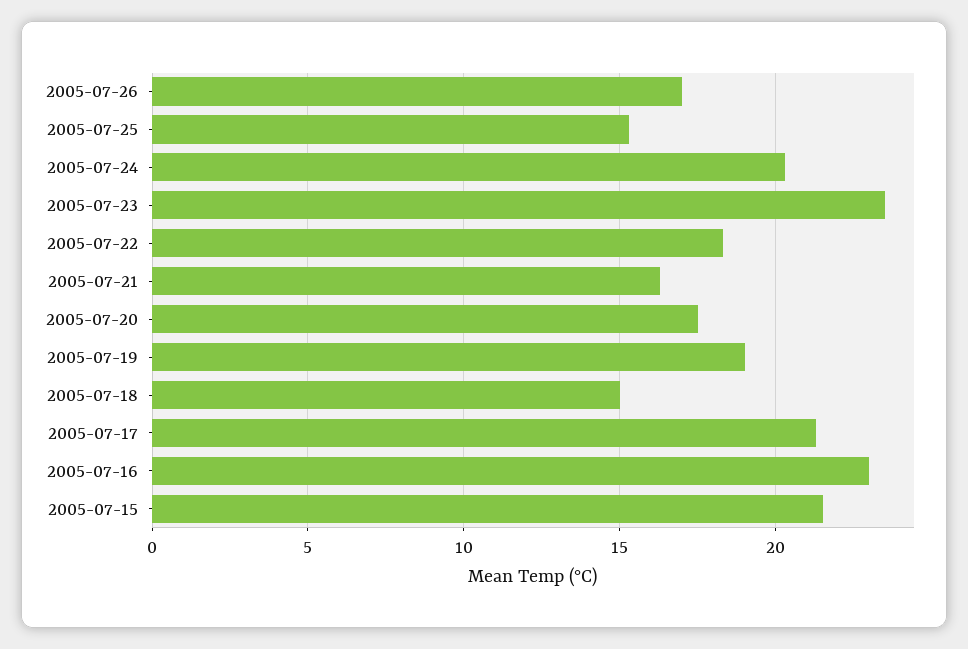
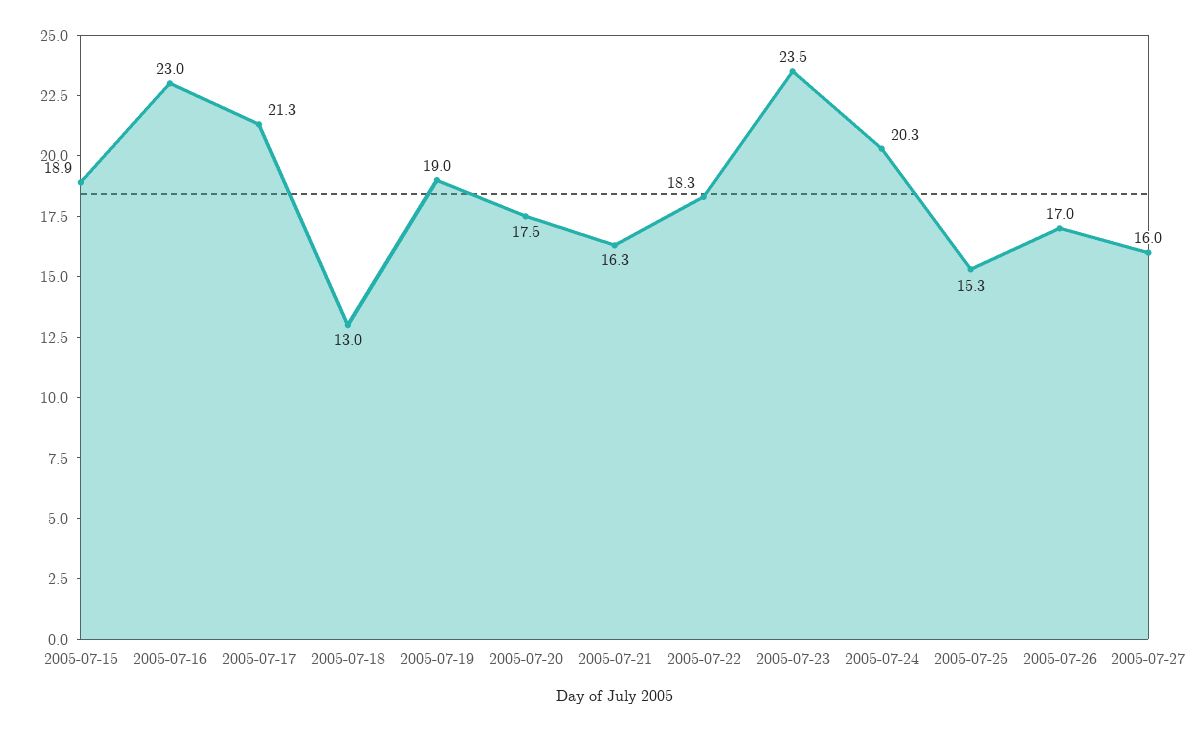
2005-07-18: 15 -> 13
2005-07-15: 21.5 -> 18.9
2005-07-27: none -> 16

